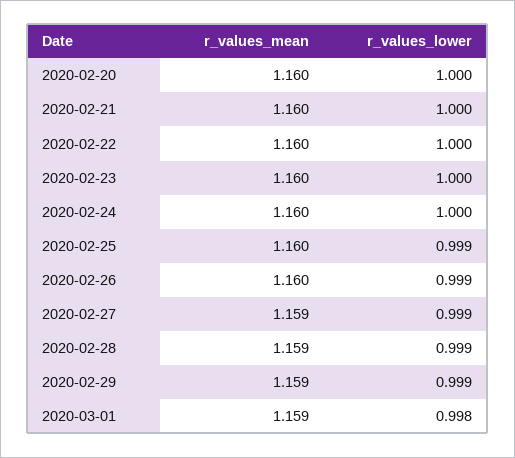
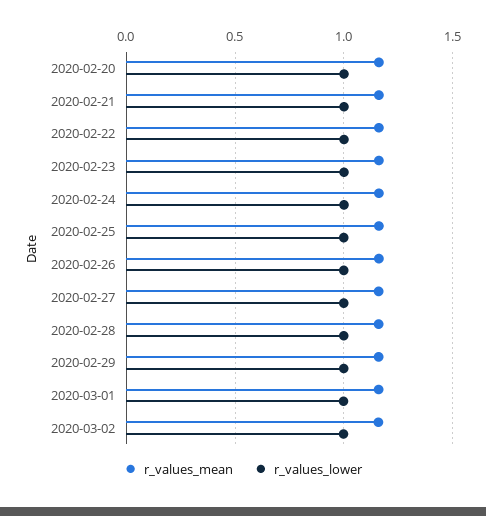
r_values_mean, 2020-03-02: none -> 1.15
r_values_lower, 2020-03-02: none -> 1

